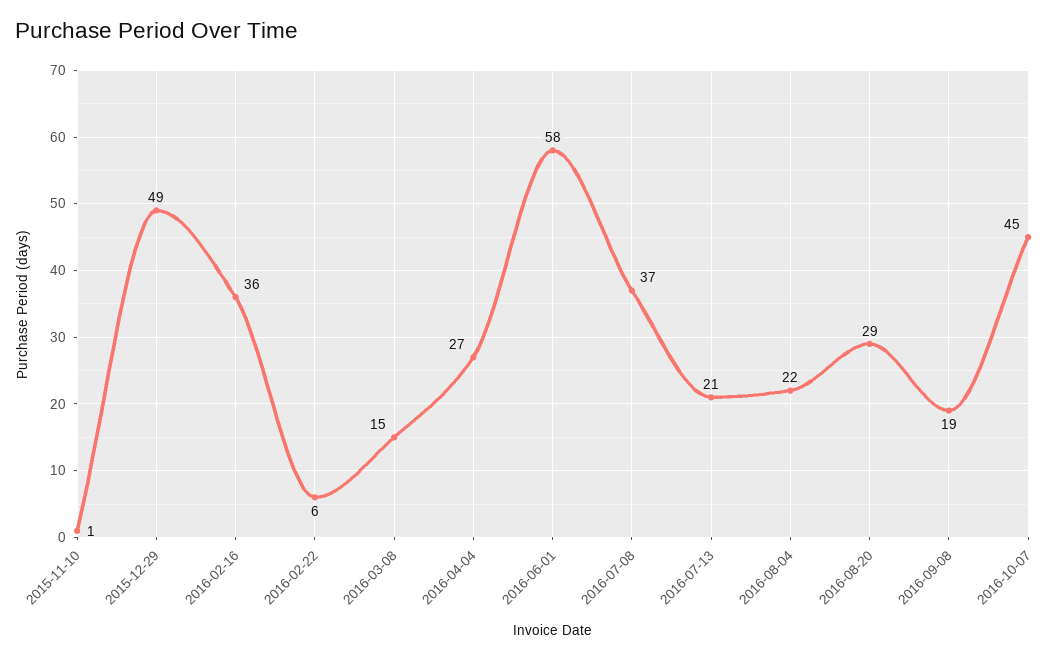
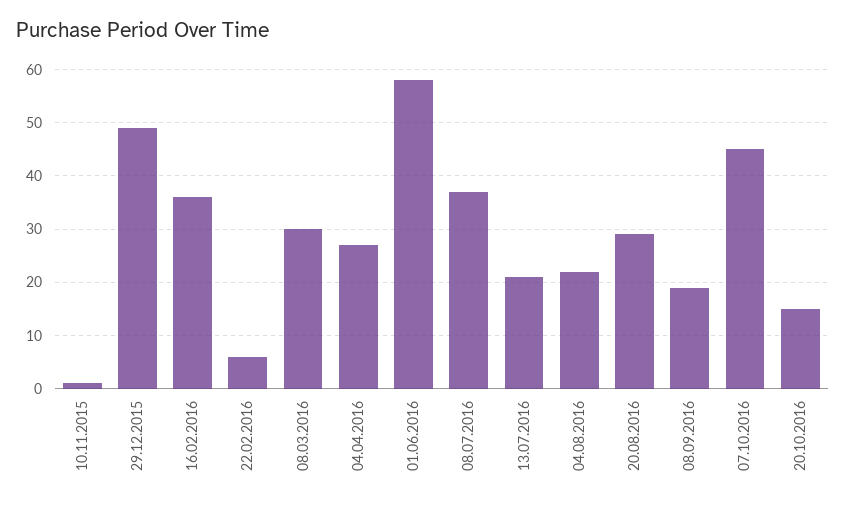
2016-03-08: 15 -> 30
20.10.2016: none -> 15

